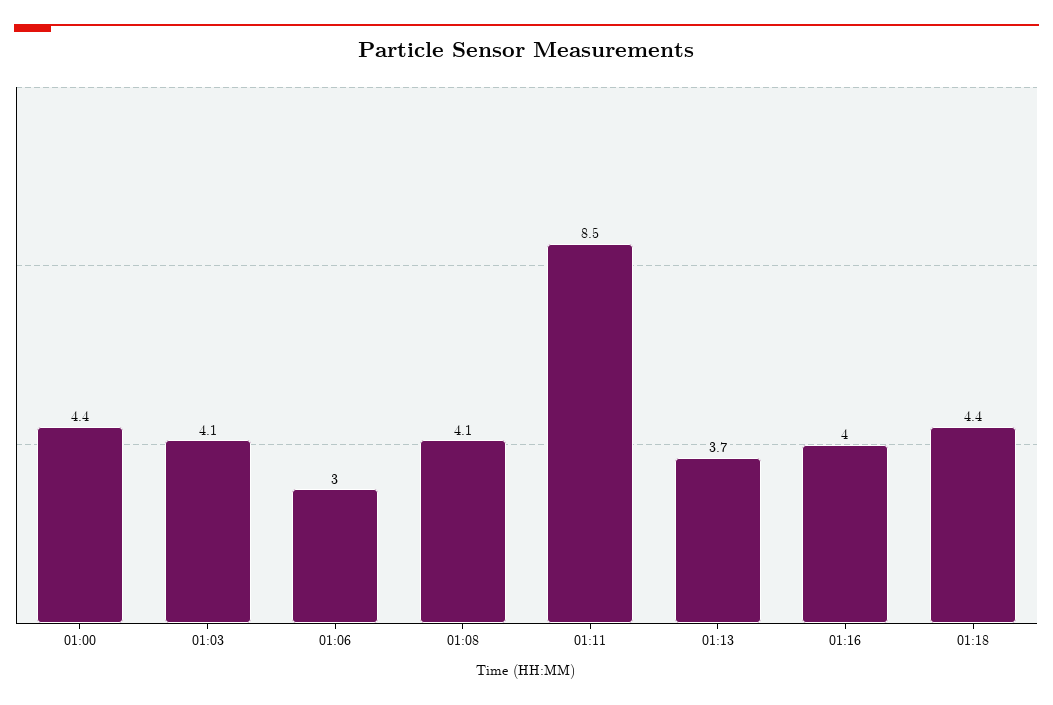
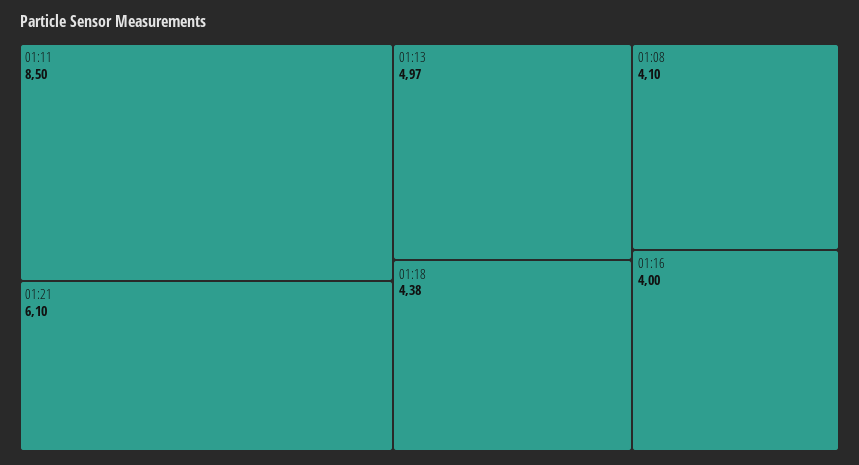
01:00: 4.4 -> none
01:03: 4.1 -> none
01:06: 3 -> none
01:13: 3.7 -> 4.97
01:21: none -> 6.1

